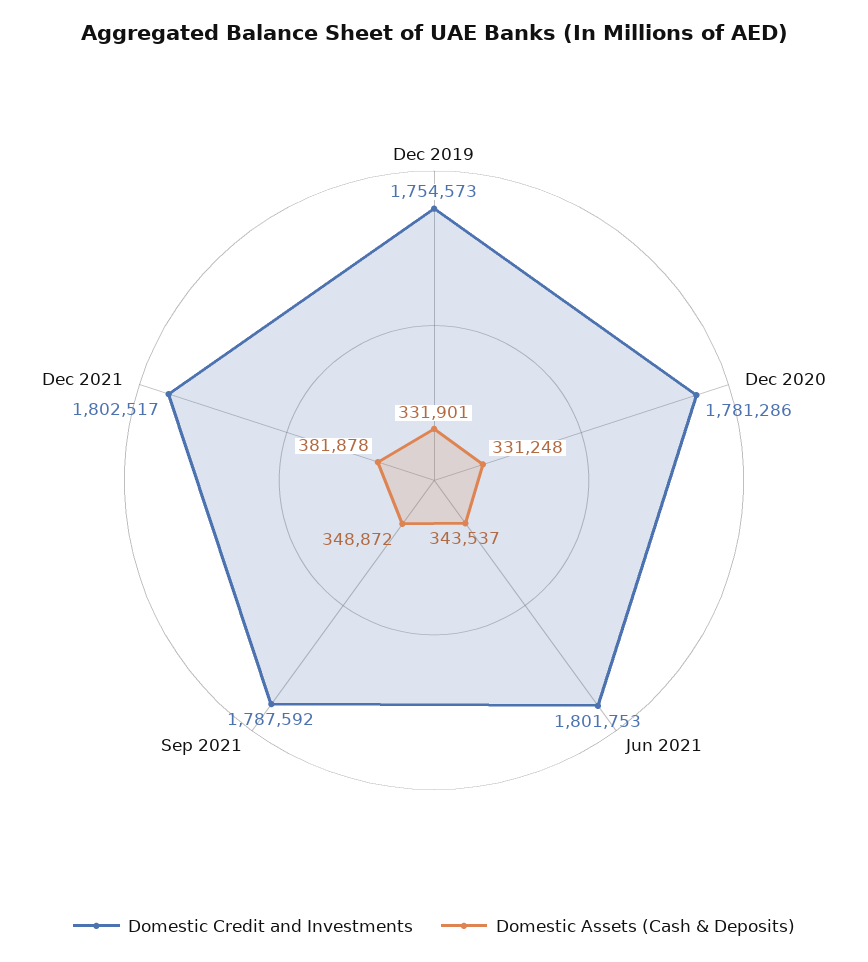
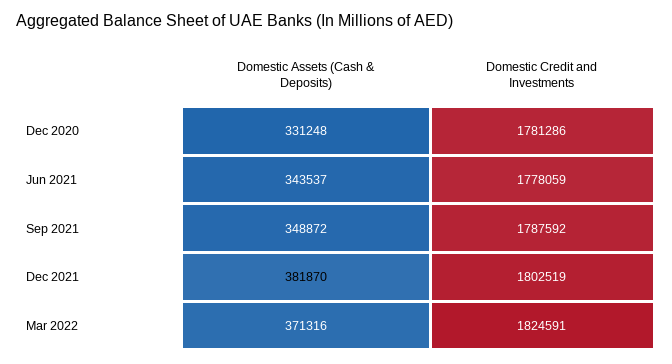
Domestic Credit and Investments, Dec 2019: 1754573 -> none
Domestic Assets (Cash & Deposits), Dec 2019: 331901 -> none
Domestic Credit and Investments, Jun 2021: 1801753 -> 1778059
Domestic Credit and Investments, Dec 2021: 1802517 -> 1802519
Domestic Assets (Cash & Deposits), Dec 2021: 381878 -> 381870
Domestic Assets (Cash & Deposits), Mar 2022: none -> 371316
Domestic Credit and Investments, Mar 2022: none -> 1824591

